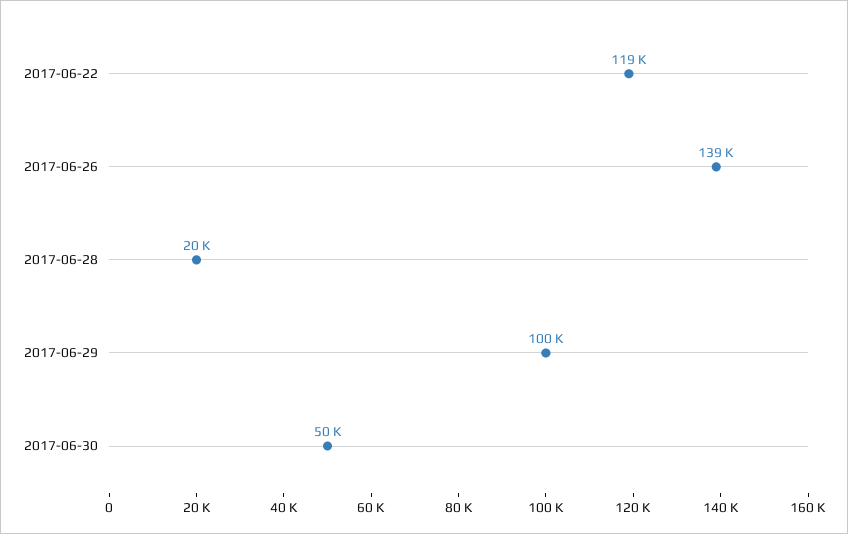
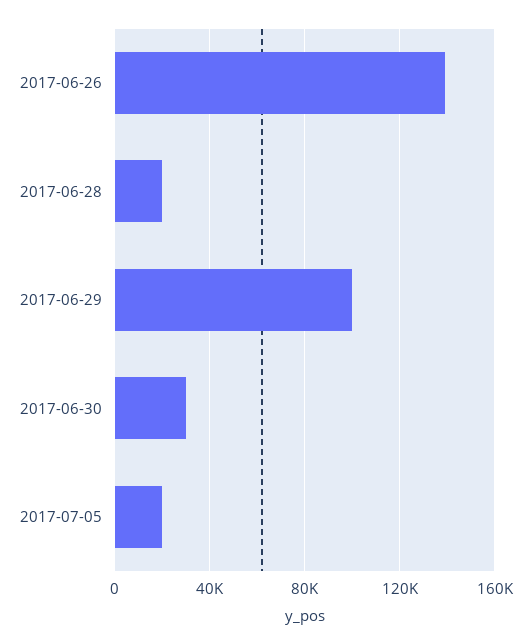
2017-06-22: 119000 -> none
2017-06-30: 50000 -> 30000
2017-07-05: none -> 20000

